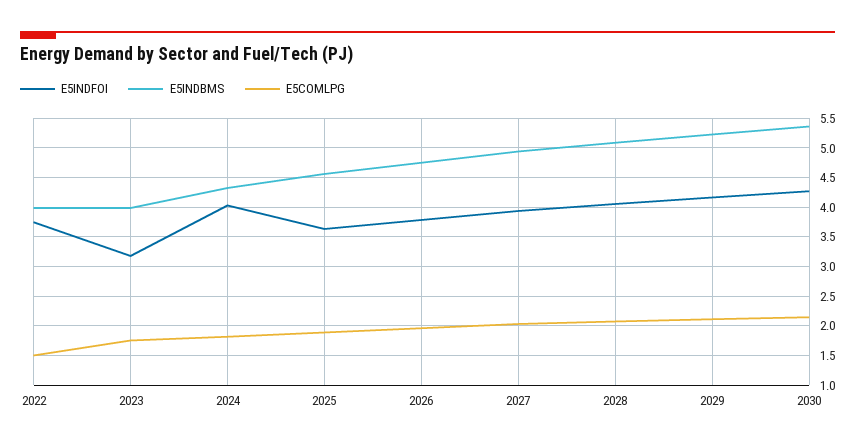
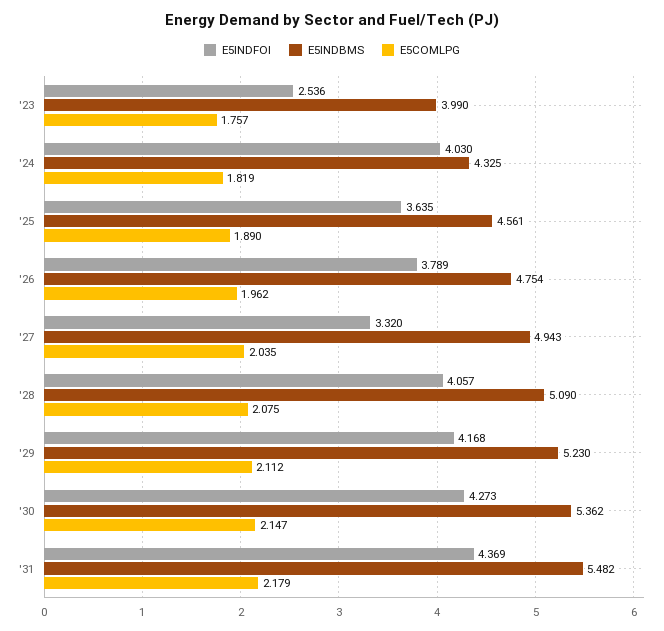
E5INDFOI, 2022: 3.75 -> none
E5INDBMS, 2022: 4 -> none
E5COMLPG, 2022: 1.5 -> none
E5INDFOI, 2023: 3.25 -> 2.536
E5INDFOI, 2027: 4 -> 3.32
E5INDFOI, '31: none -> 4.369
E5INDBMS, '31: none -> 5.482
E5COMLPG, '31: none -> 2.179

